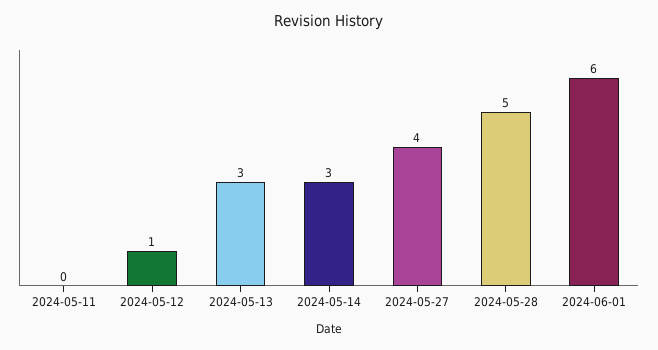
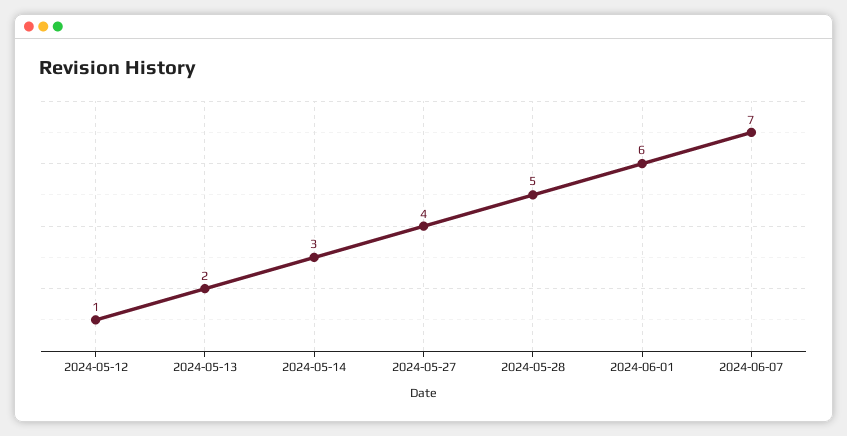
2024-05-11: 0 -> none
2024-05-13: 3 -> 2
2024-06-07: none -> 7

